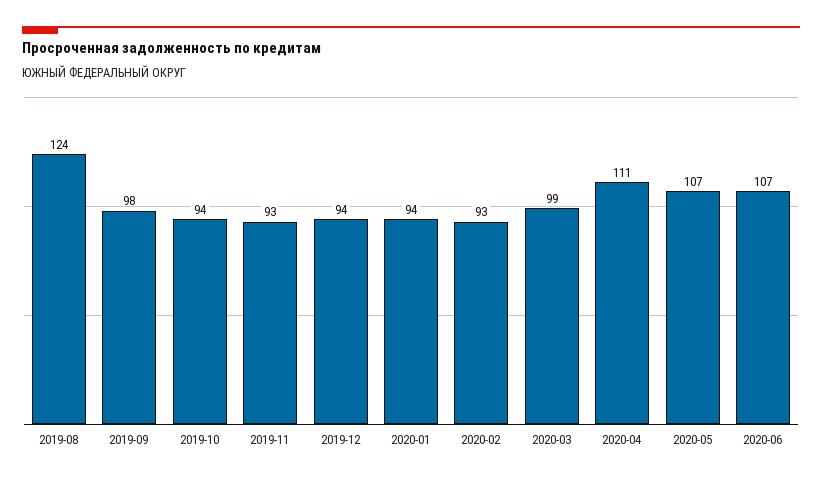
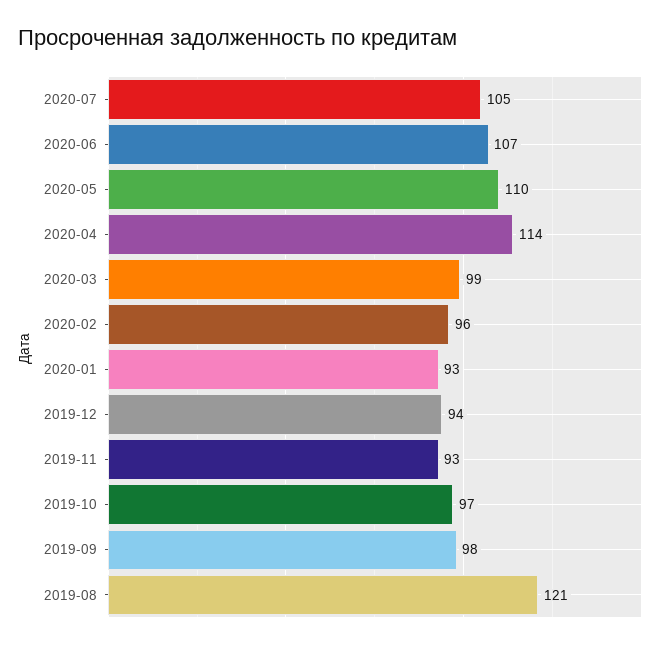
2019-08: 124 -> 121
2019-10: 94 -> 97
2020-01: 94 -> 93
2020-02: 93 -> 96
2020-04: 111 -> 114
2020-05: 107 -> 110
2020-07: none -> 105

